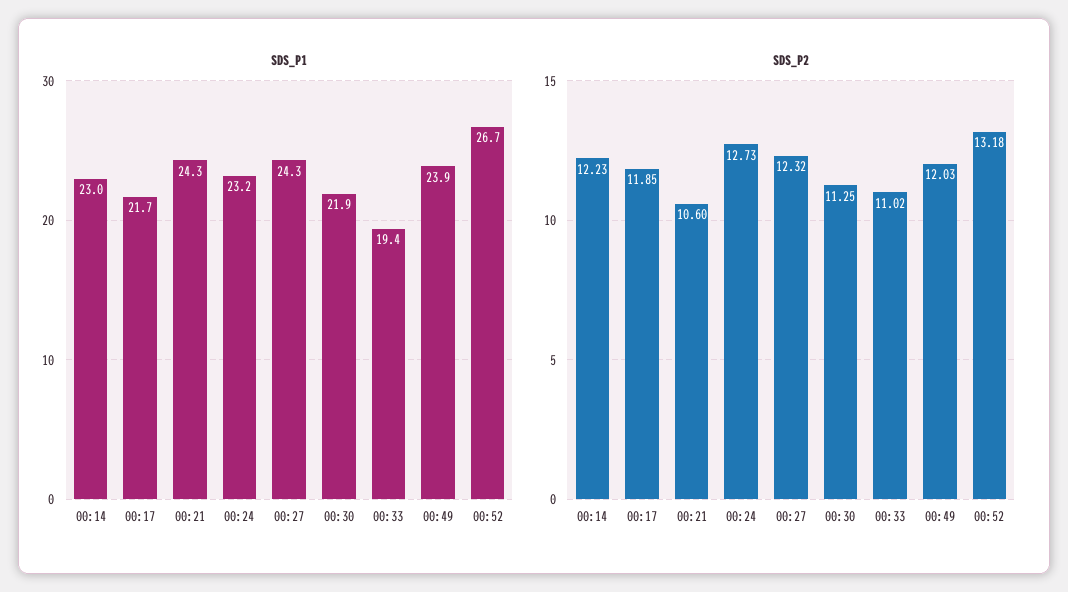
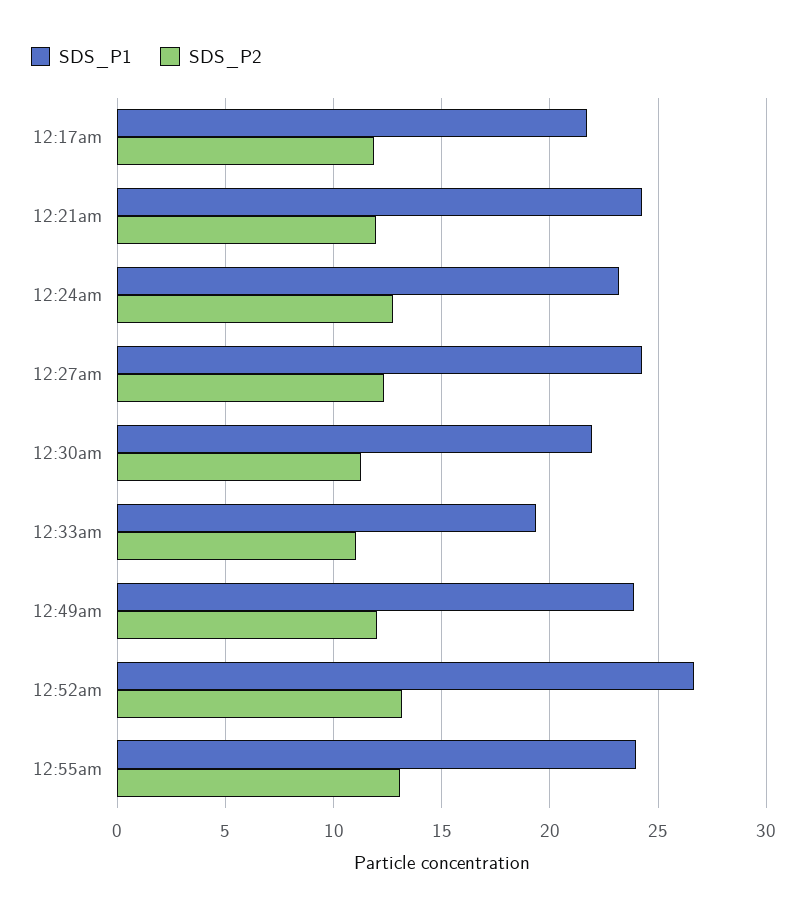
SDS_P1, 00:14: 23 -> none
SDS_P2, 00:14: 12.23 -> none
SDS_P2, 00:21: 10.6 -> 12
SDS_P1, 12:55am: none -> 24
SDS_P2, 12:55am: none -> 13

